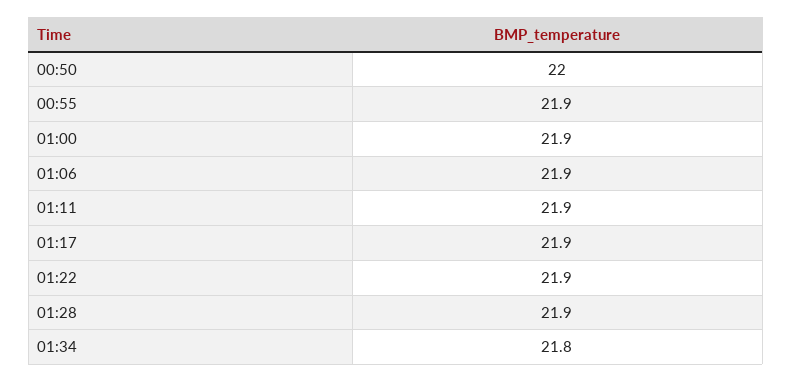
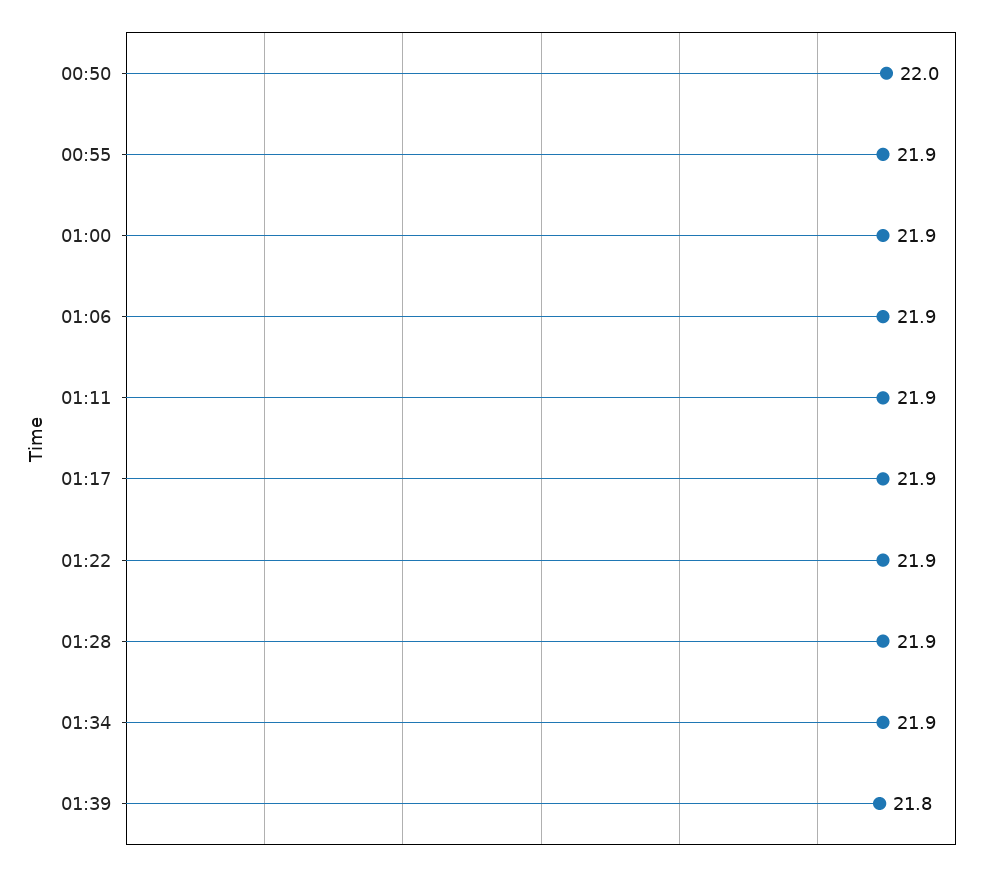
01:34: 21.8 -> 21.9
01:39: none -> 21.8

